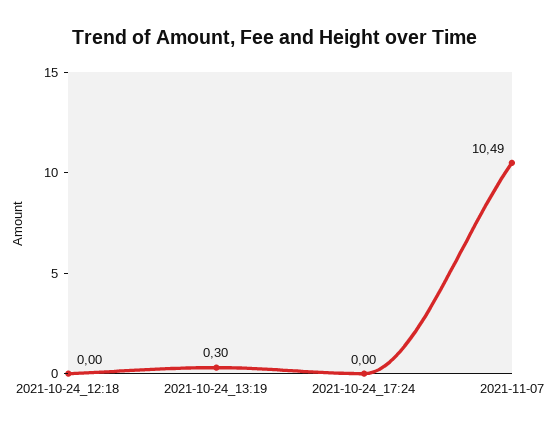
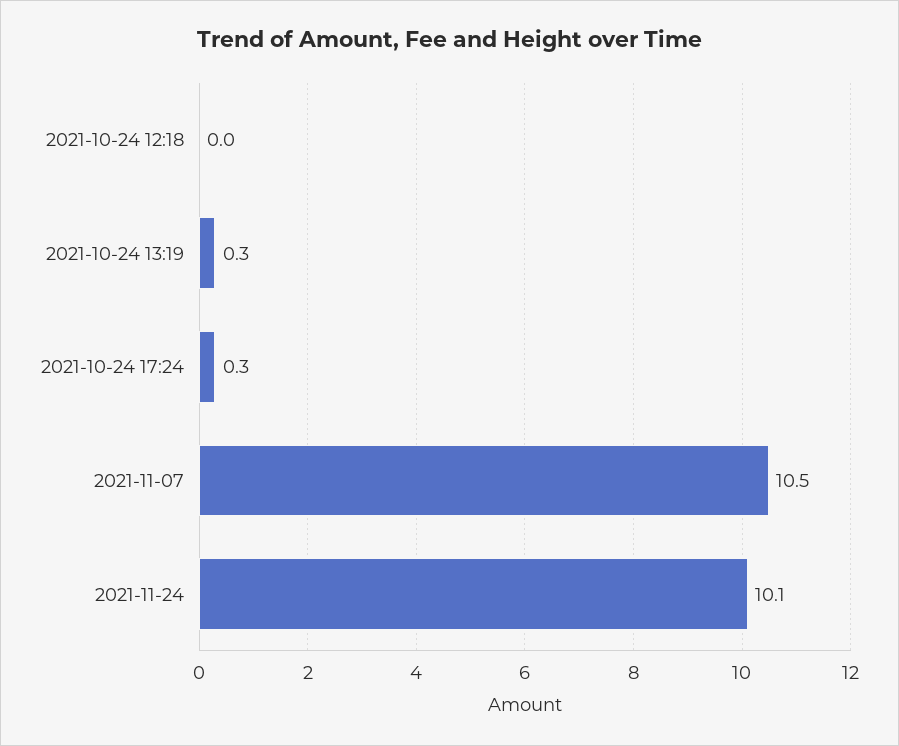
2021-10-24_17:24: 0 -> 0.3
2021-11-24: none -> 10.1

